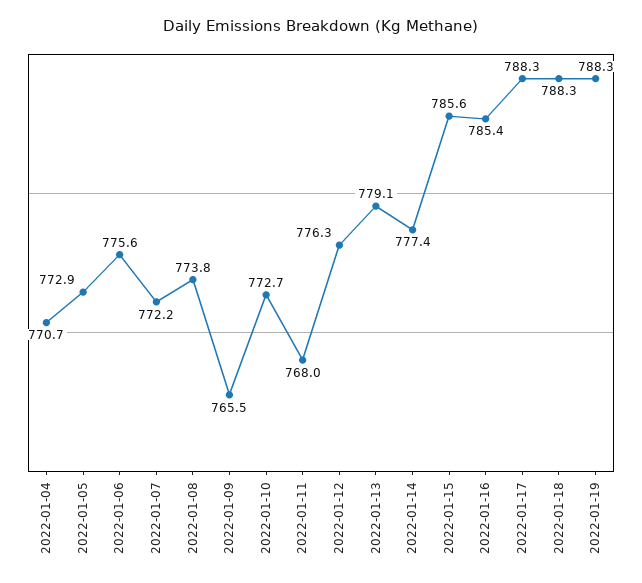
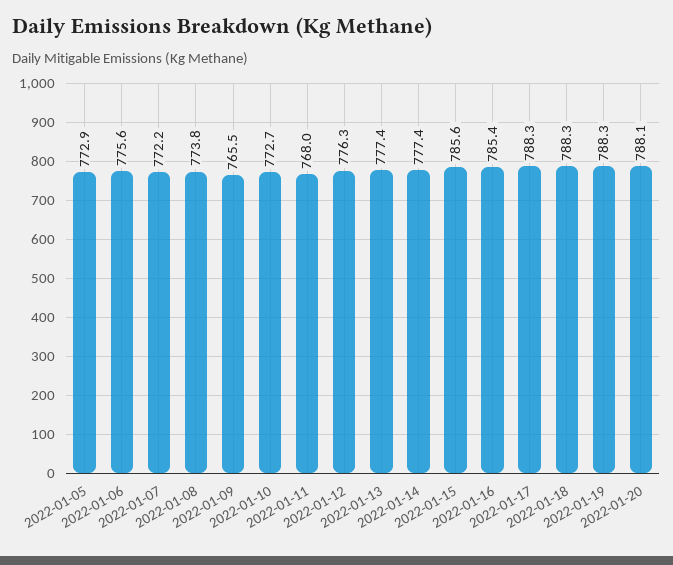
2022-01-04: 770.7 -> none
2022-01-13: 779.1 -> 777.4
2022-01-20: none -> 788.1

